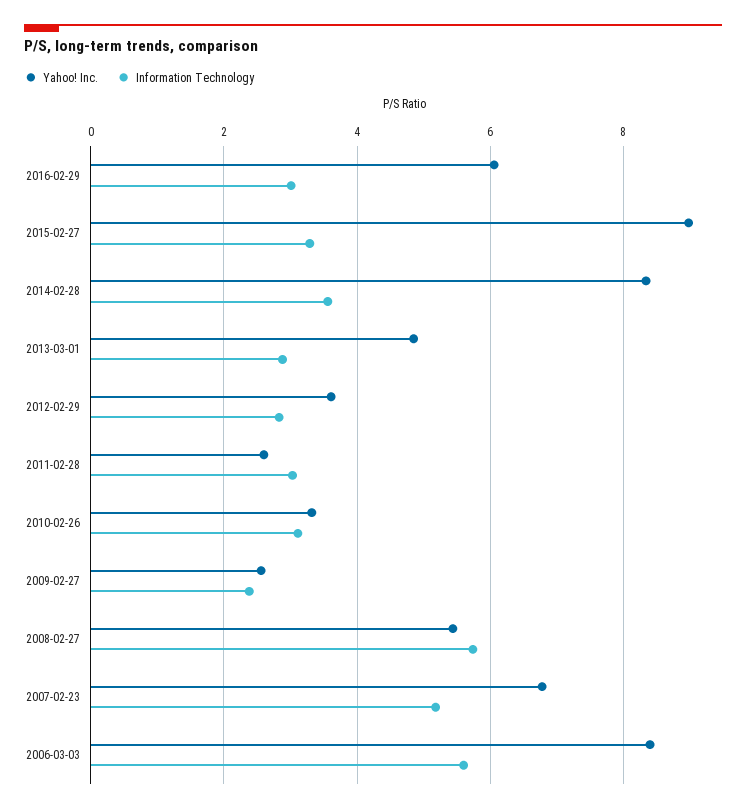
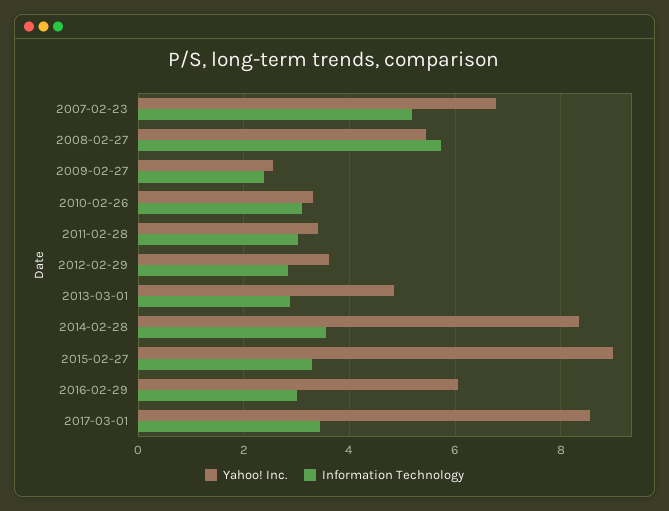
Yahoo! Inc., 2011-02-28: 2.6 -> 3.4
Yahoo! Inc., 2006-03-03: 8.4 -> none
Information Technology, 2006-03-03: 5.6 -> none
Yahoo! Inc., 2017-03-01: none -> 8.6
Information Technology, 2017-03-01: none -> 3.4

